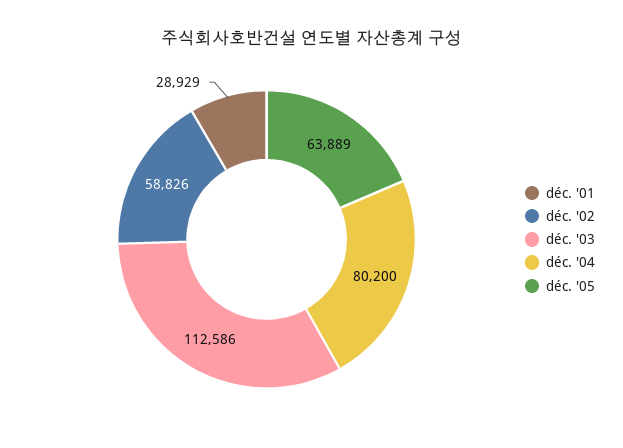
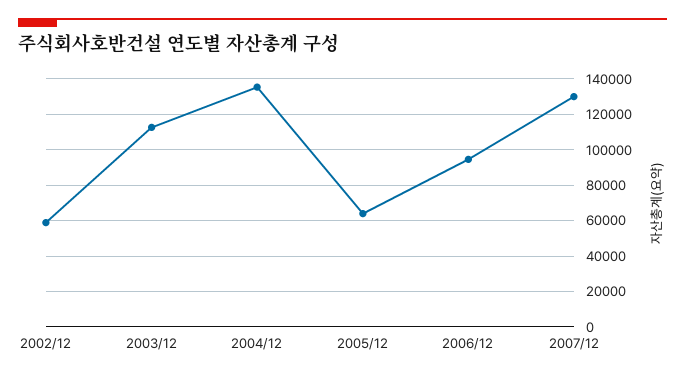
déc. '01: 28929 -> none
déc. '04: 80200 -> 135000
2006/12: none -> 95000
2007/12: none -> 130000

